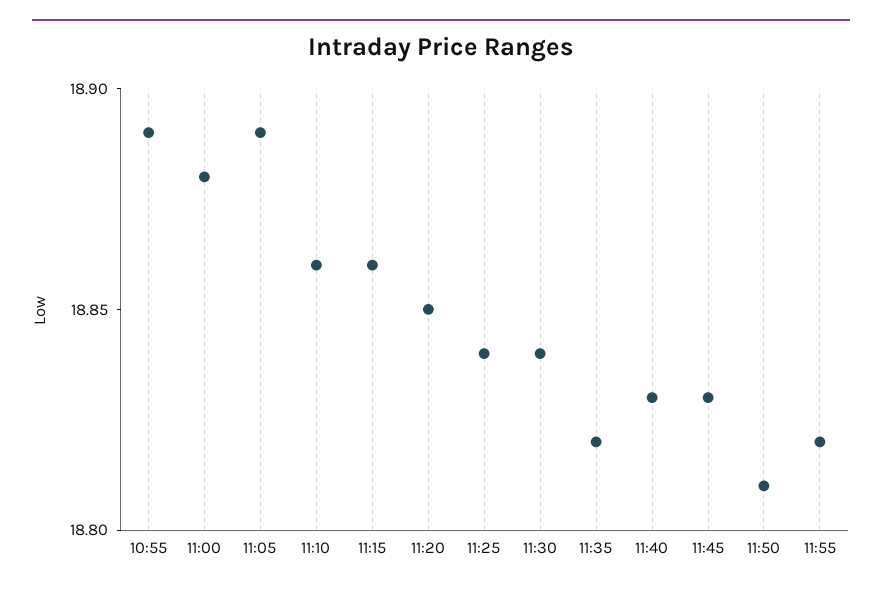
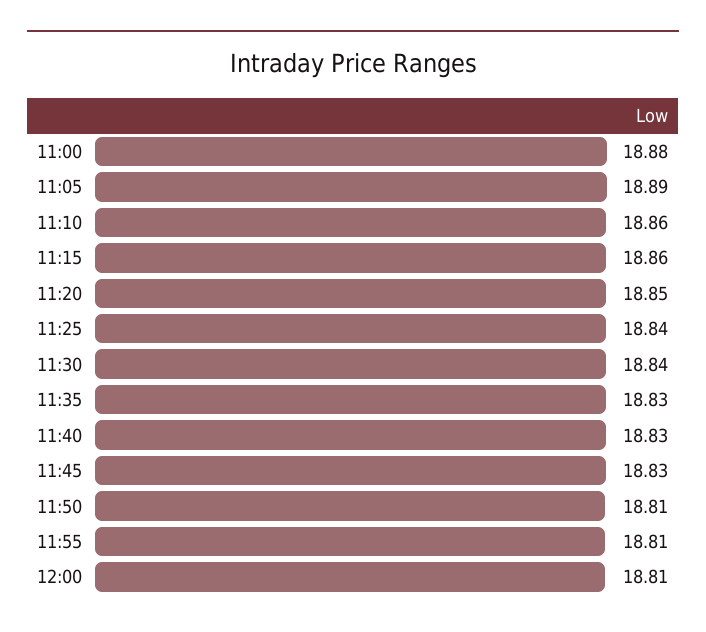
10:55: 18.89 -> none
11:35: 18.82 -> 18.83
11:55: 18.82 -> 18.81
12:00: none -> 18.81

